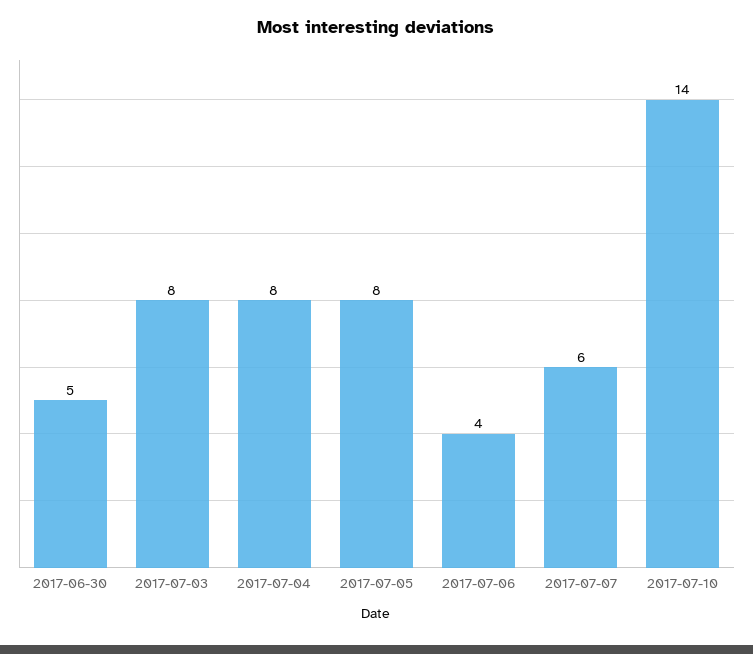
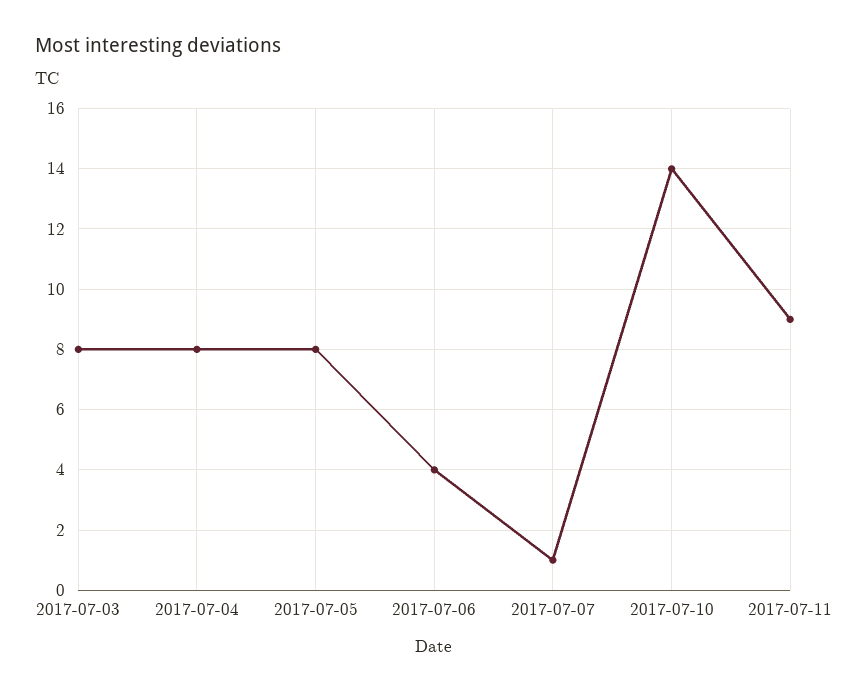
2017-06-30: 5 -> none
2017-07-07: 6 -> 1
2017-07-11: none -> 9

